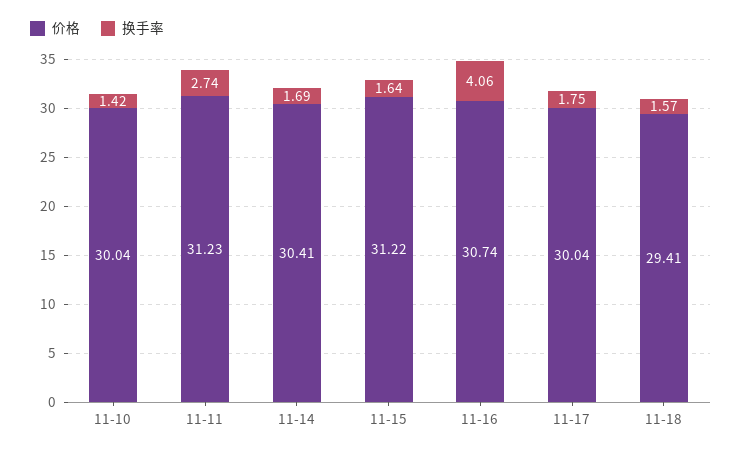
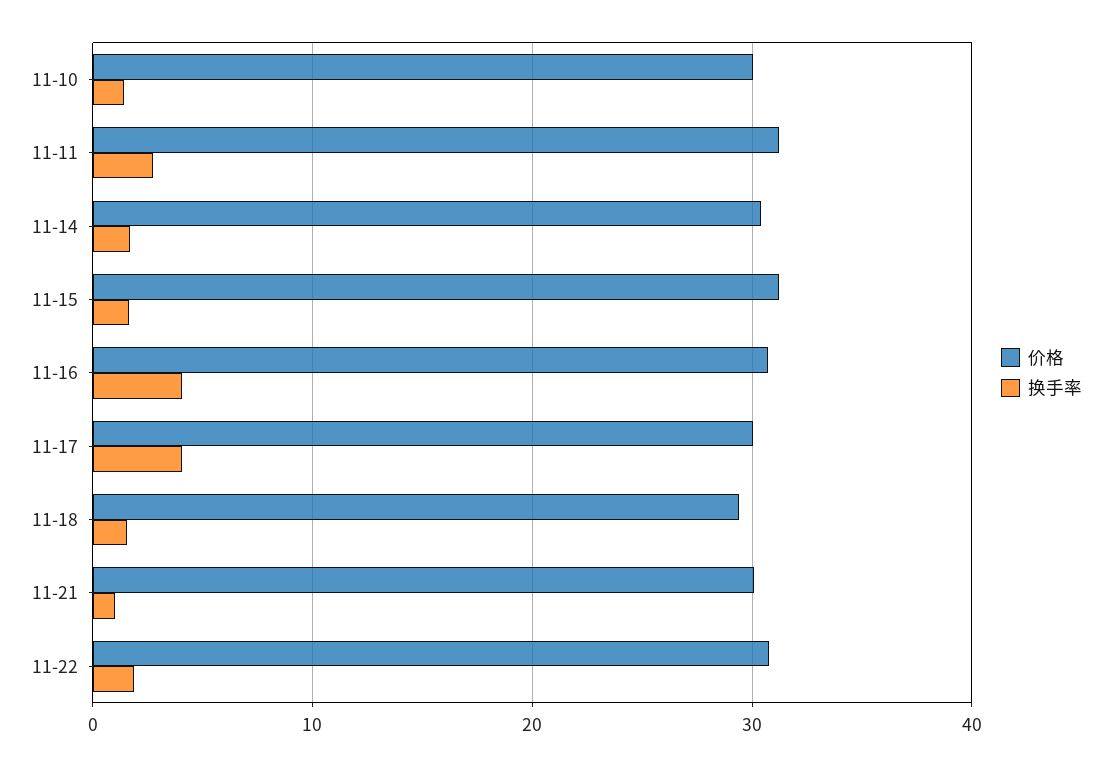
换手率, 11-17: 1.75 -> 4
价格, 11-21: none -> 30
换手率, 11-21: none -> 1
价格, 11-22: none -> 31
换手率, 11-22: none -> 2

